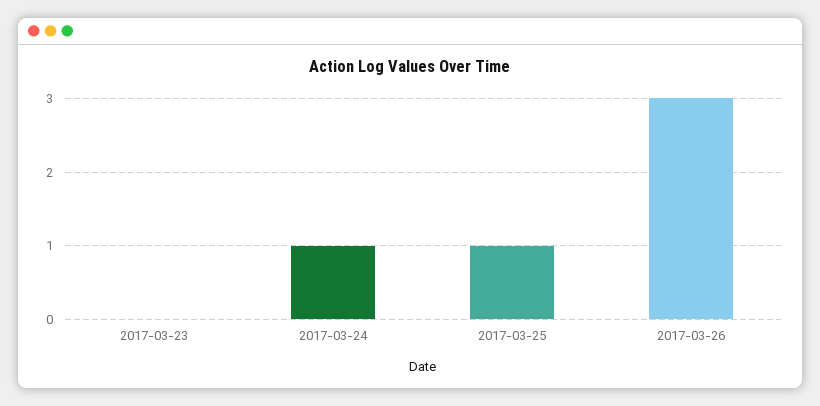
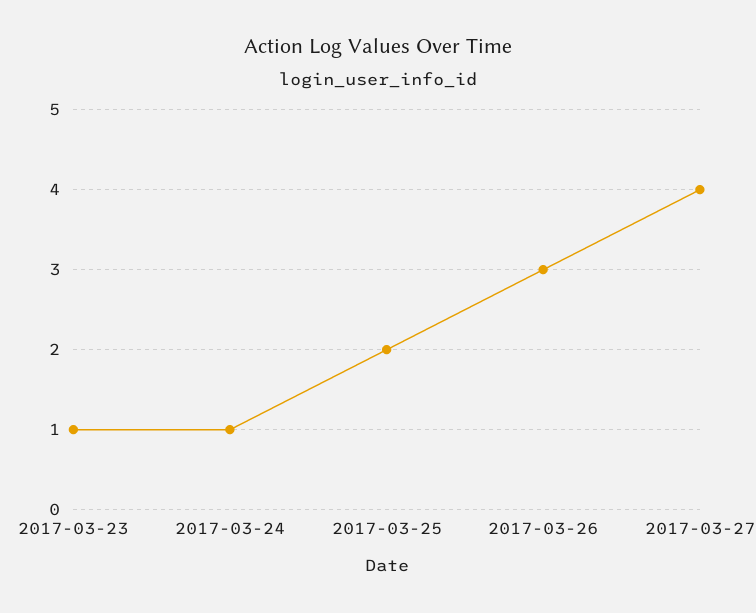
2017-03-23: 0 -> 1
2017-03-25: 1 -> 2
2017-03-27: none -> 4

